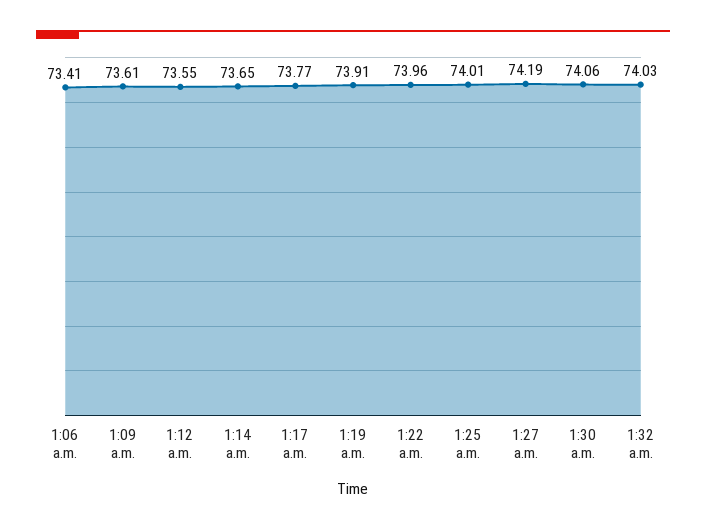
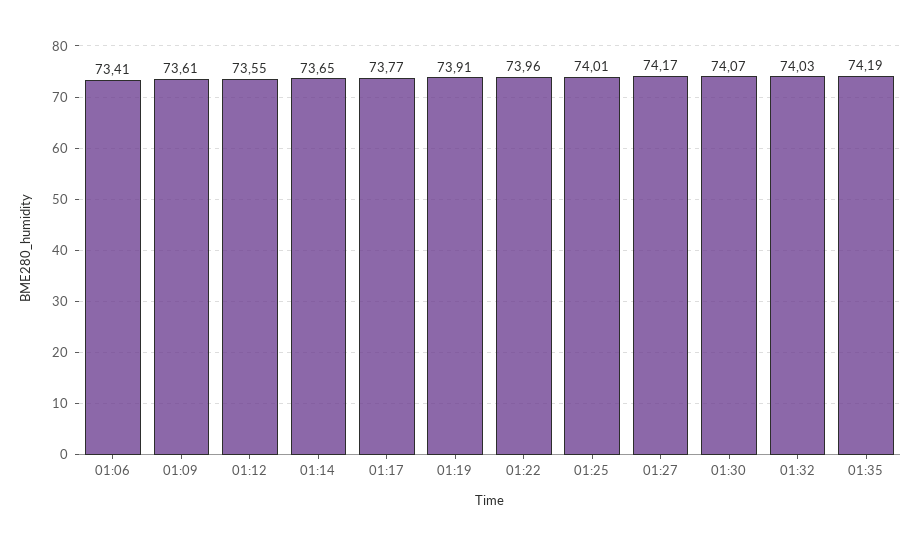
1:27 a.m.: 74.19 -> 74.17
1:30 a.m.: 74.06 -> 74.07
01:35: none -> 74.19

